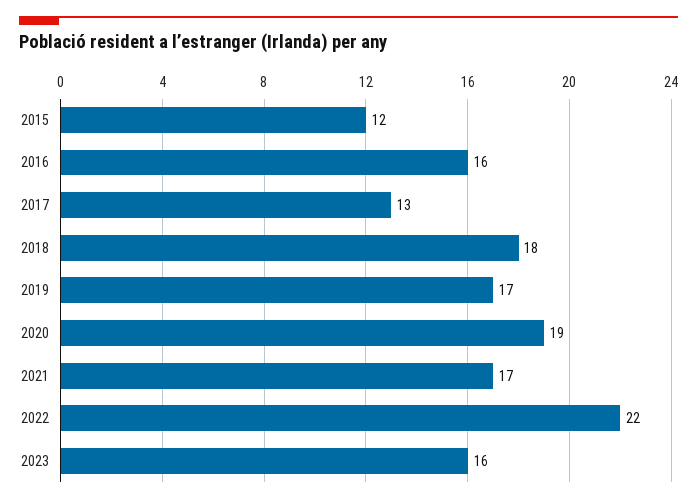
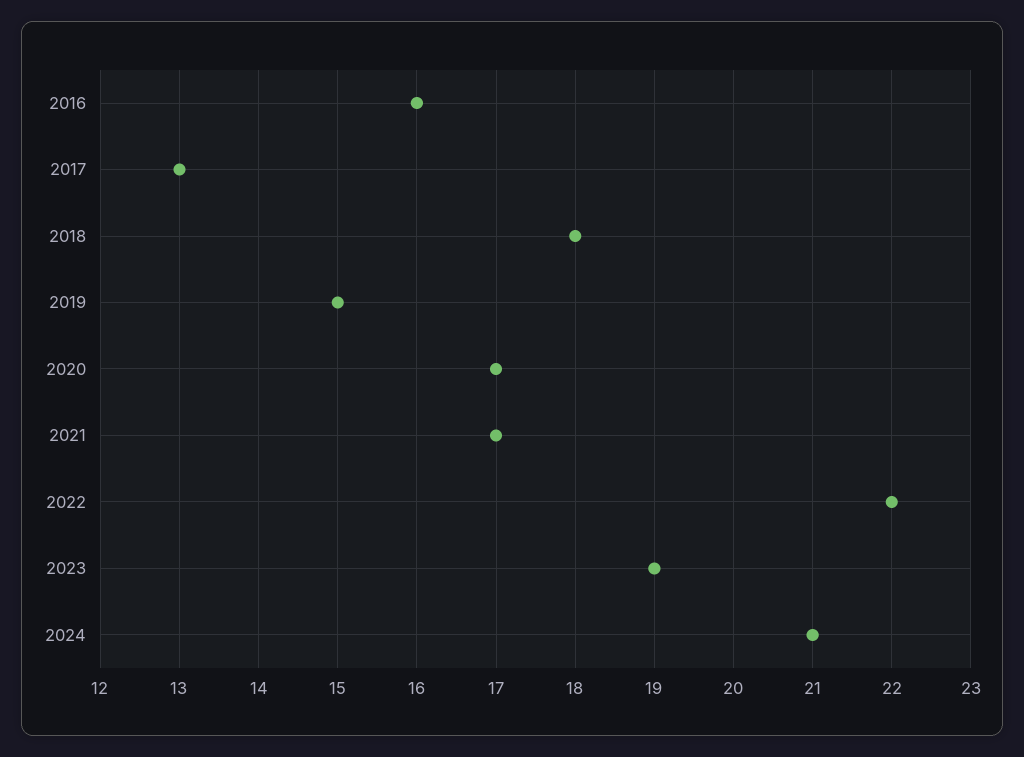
2015: 12 -> none
2019: 17 -> 15
2020: 19 -> 17
2023: 16 -> 19
2024: none -> 21

